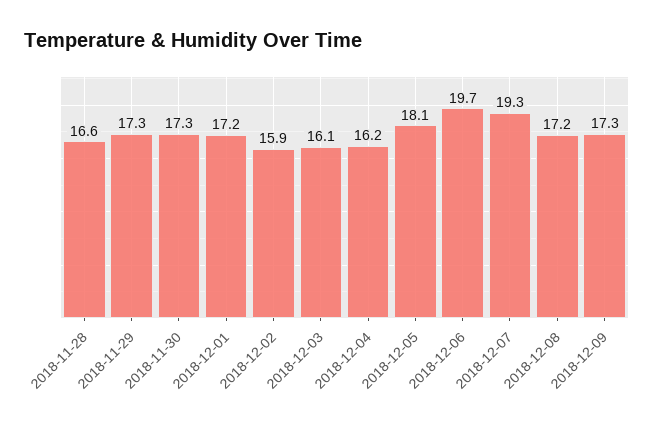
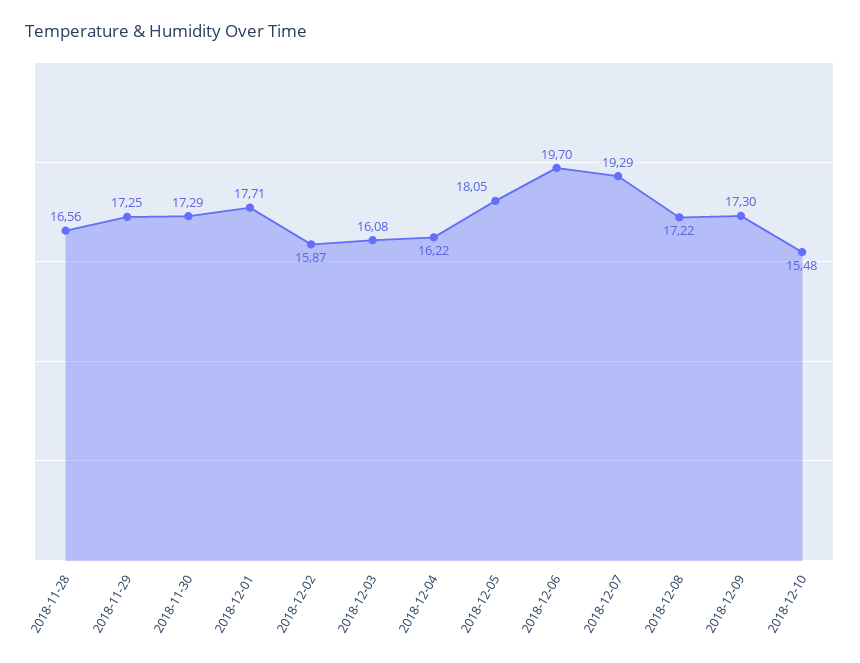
2018-12-01: 17.2 -> 17.71
2018-12-10: none -> 15.48

